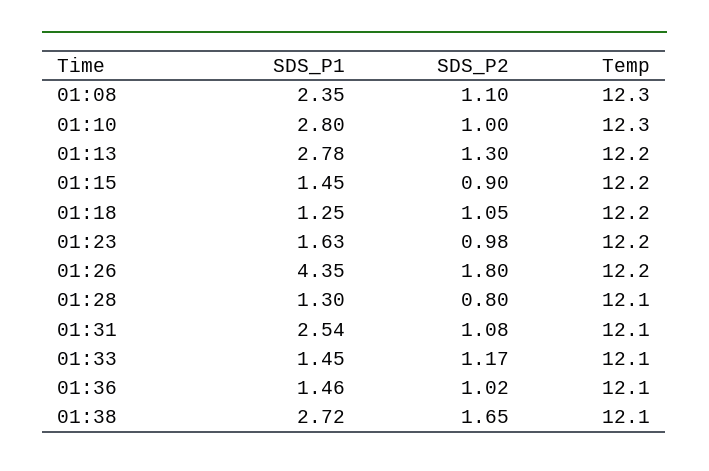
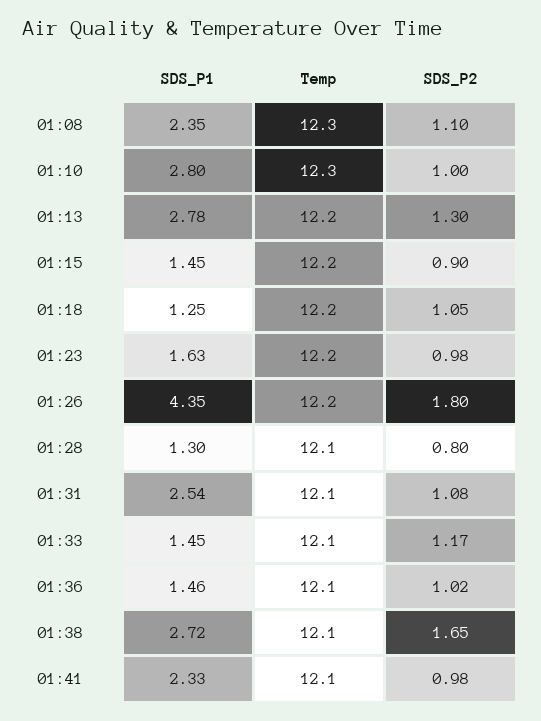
SDS_P1, 01:41: none -> 2.33
Temp, 01:41: none -> 12.1
SDS_P2, 01:41: none -> 0.98

